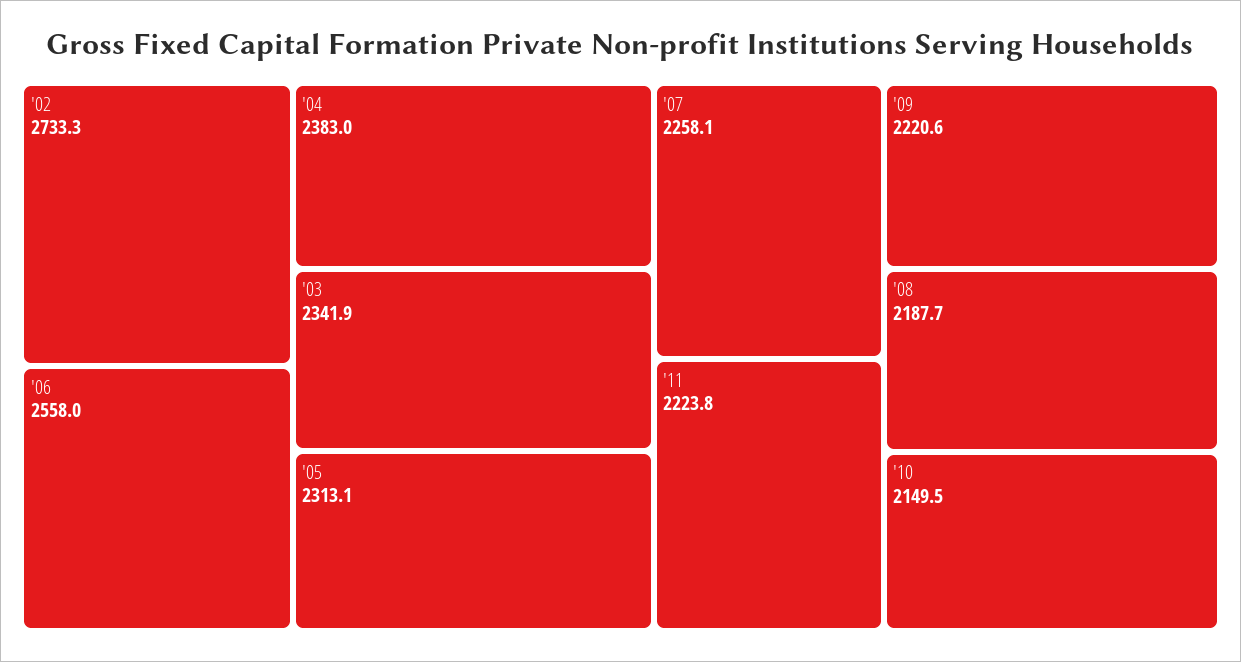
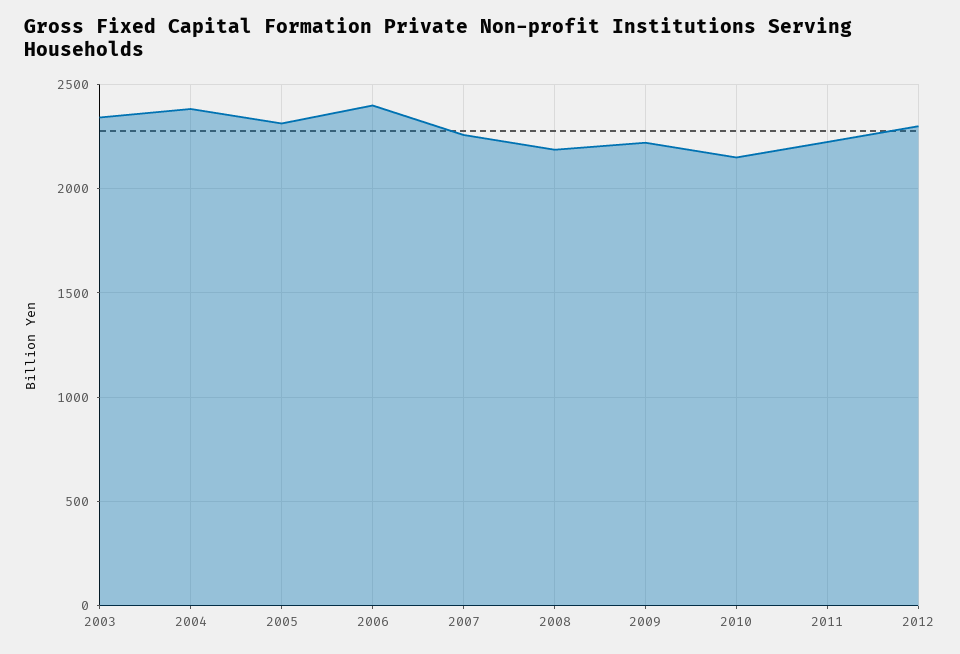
'02: 2733.3 -> none
'06: 2558 -> 2400
2012: none -> 2300

